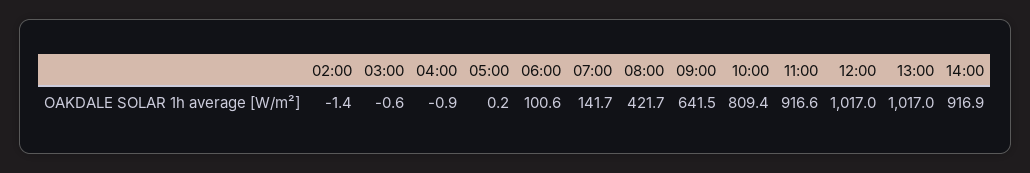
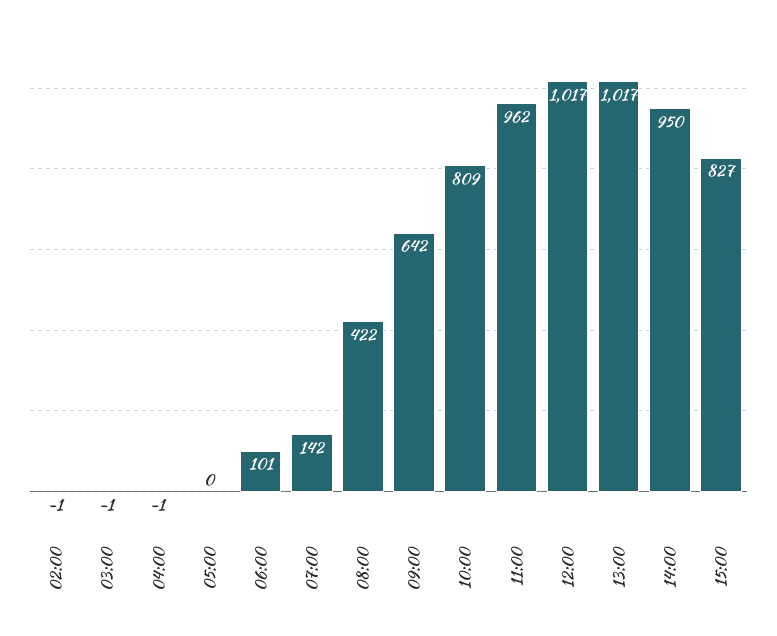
11:00: 916.6 -> 962
14:00: 916.9 -> 950
15:00: none -> 827

